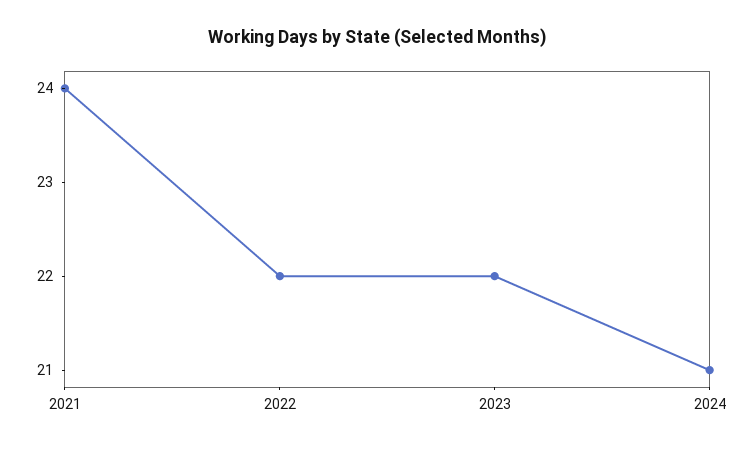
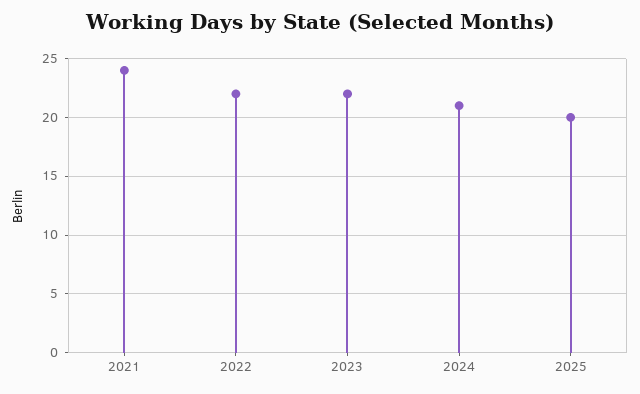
2025: none -> 20

